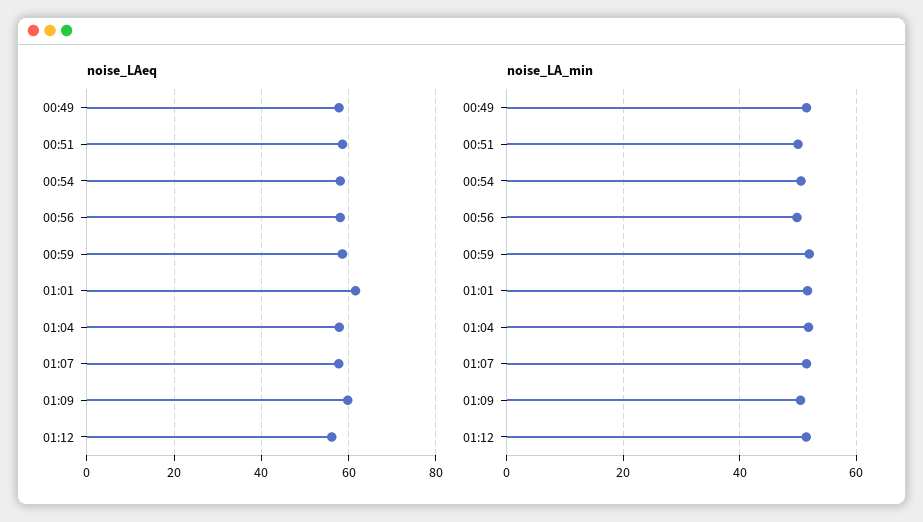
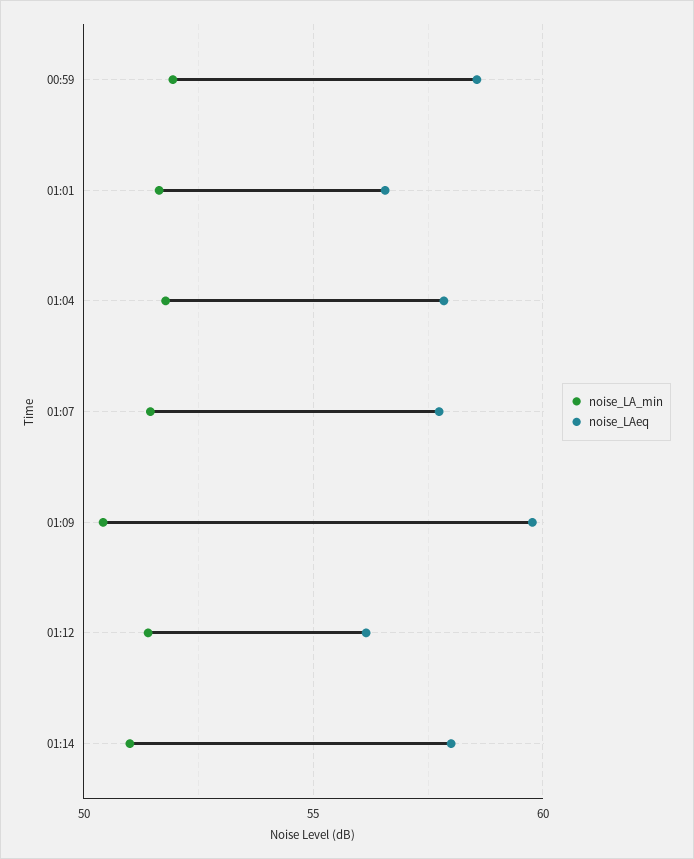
noise_LAeq, 00:49: 58 -> none
noise_LAeq, 00:51: 58 -> none
noise_LAeq, 00:54: 58 -> none
noise_LAeq, 00:56: 58 -> none
noise_LAeq, 01:01: 62 -> 56.5
noise_LA_min, 00:49: 52 -> none
noise_LA_min, 00:51: 50 -> none
noise_LA_min, 00:54: 50 -> none
noise_LA_min, 00:56: 50 -> none
noise_LA_min, 01:14: none -> 51
noise_LAeq, 01:14: none -> 58

